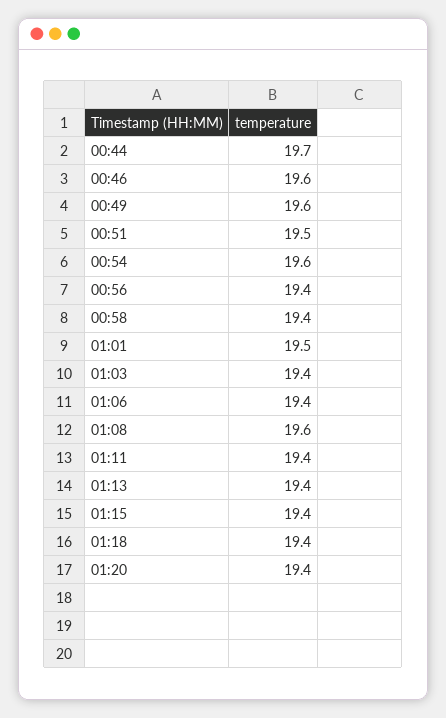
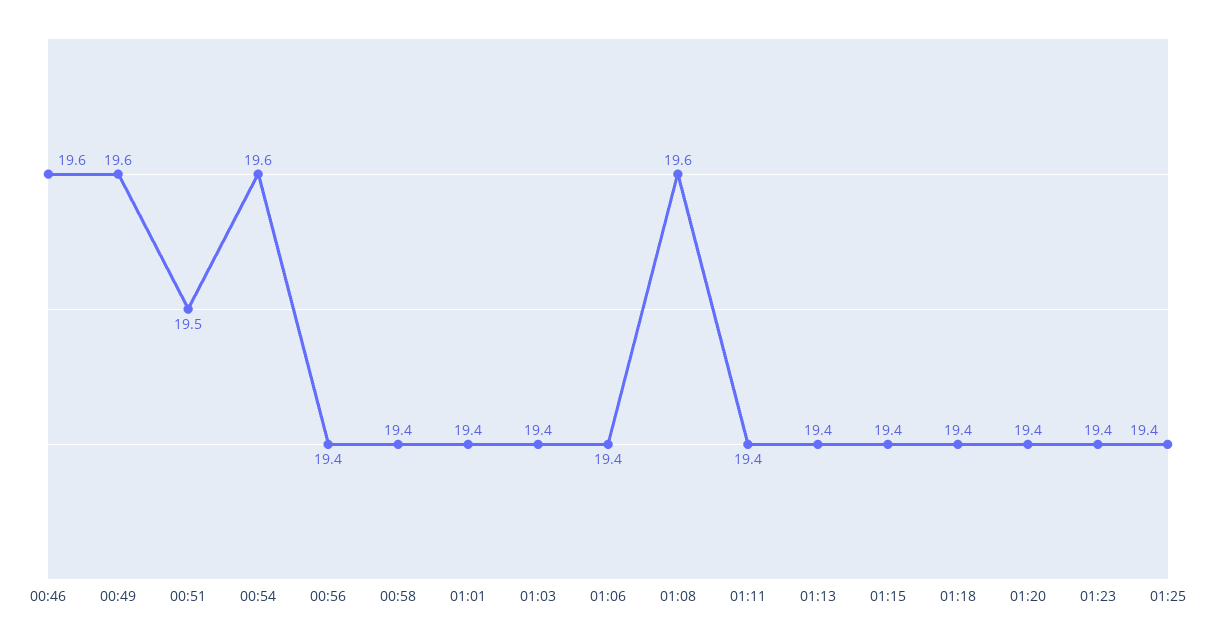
00:44: 19.7 -> none
01:01: 19.5 -> 19.4
01:23: none -> 19.4
01:25: none -> 19.4

